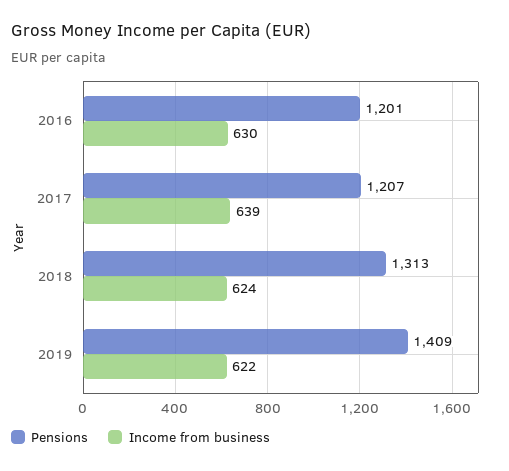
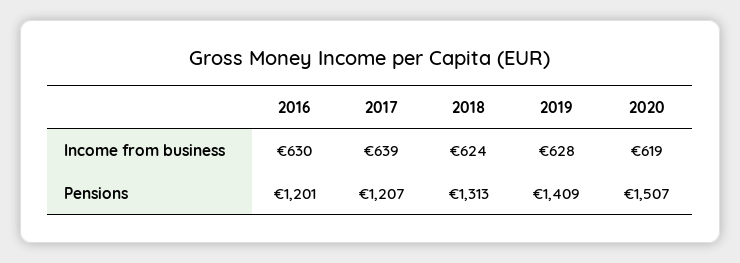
Income from business, 2019: 622 -> 628
Income from business, 2020: none -> 619
Pensions, 2020: none -> 1507

